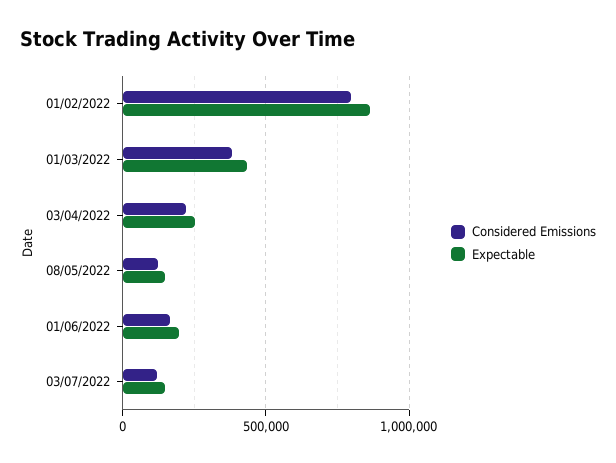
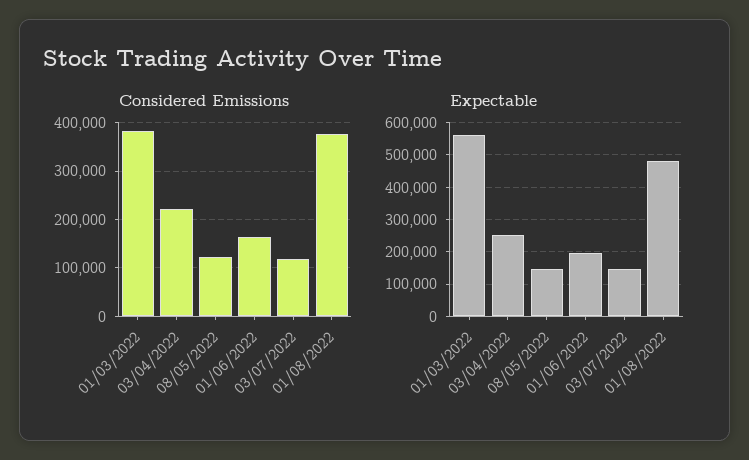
Considered Emissions, 01/02/2022: 800000 -> none
Expectable, 01/02/2022: 850000 -> none
Expectable, 01/03/2022: 450000 -> 560000
Considered Emissions, 01/08/2022: none -> 380000
Expectable, 01/08/2022: none -> 480000

